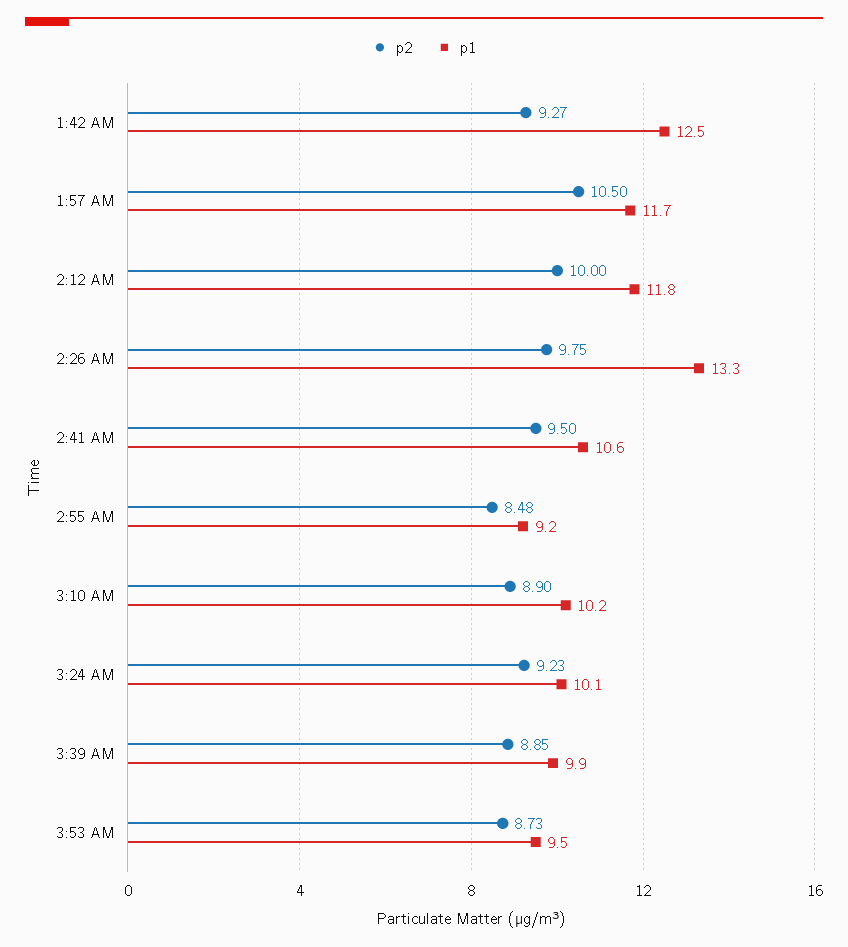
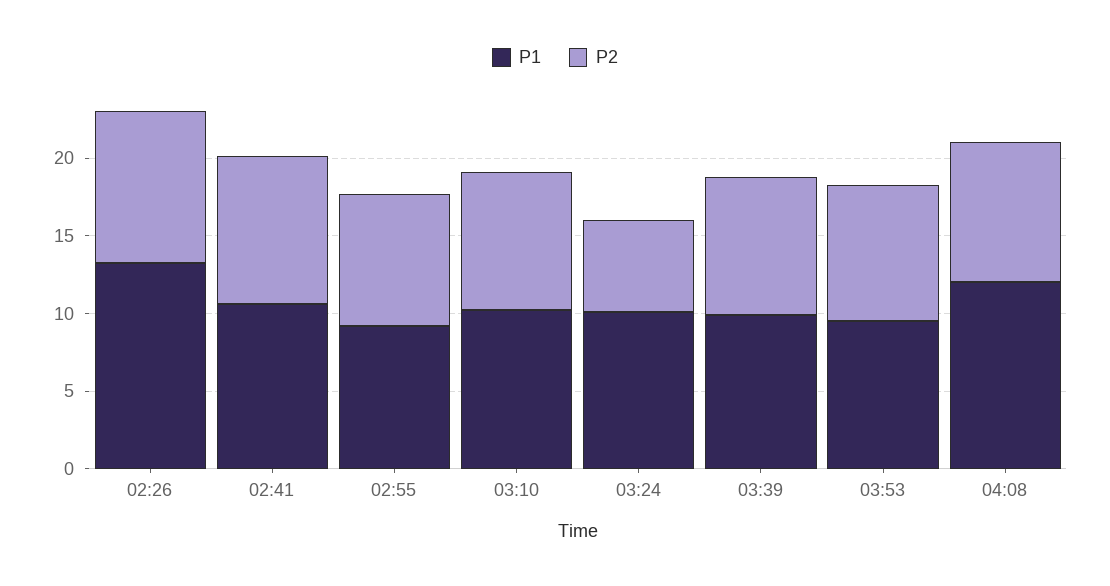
p2, 1:42 AM: 9.27 -> none
p1, 1:42 AM: 12.5 -> none
p2, 1:57 AM: 10.5 -> none
p1, 1:57 AM: 11.7 -> none
p2, 2:12 AM: 10 -> none
p1, 2:12 AM: 11.8 -> none
p2, 3:24 AM: 9.23 -> 6
p1, 04:08: none -> 12
p2, 04:08: none -> 9

